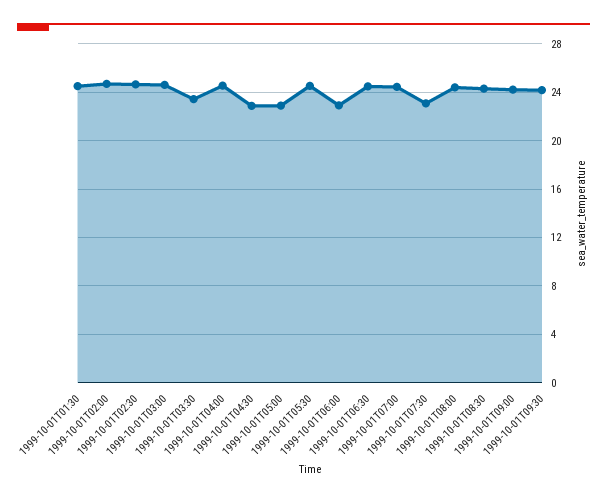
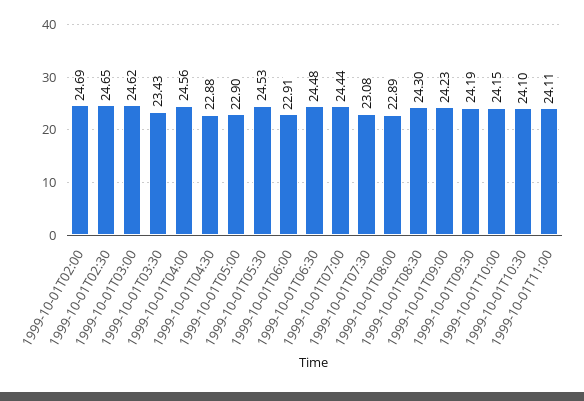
1999-10-01T01:30: 24.5 -> none
1999-10-01T08:00: 24.5 -> 22.89
1999-10-01T10:00: none -> 24.15
1999-10-01T10:30: none -> 24.1
1999-10-01T11:00: none -> 24.11

